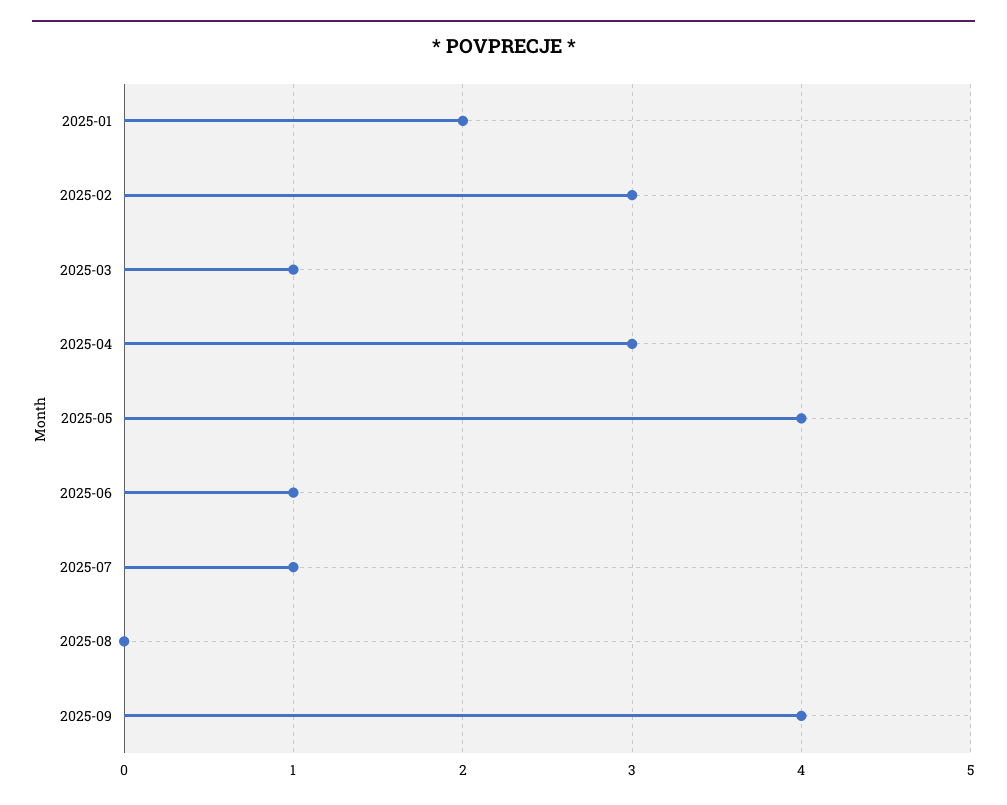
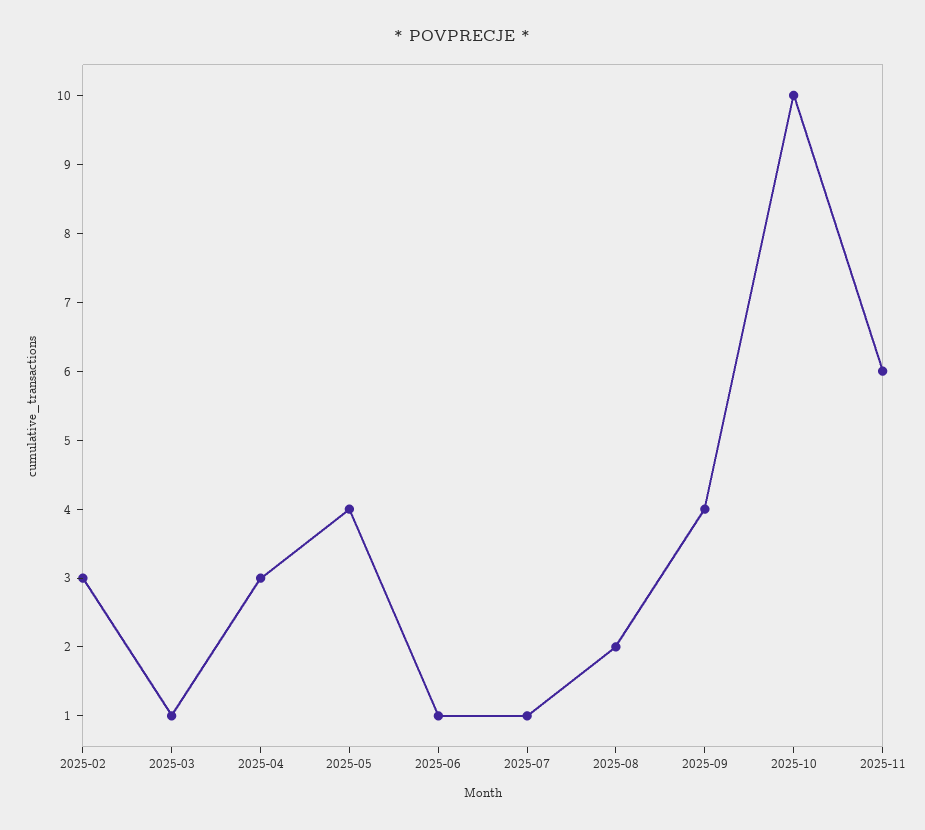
2025-01: 2 -> none
2025-08: 0 -> 2
2025-10: none -> 10
2025-11: none -> 6

